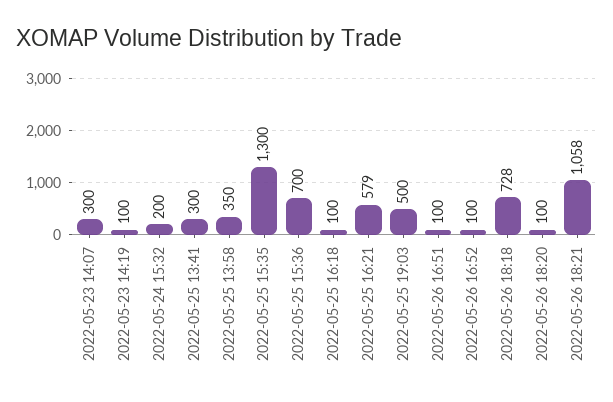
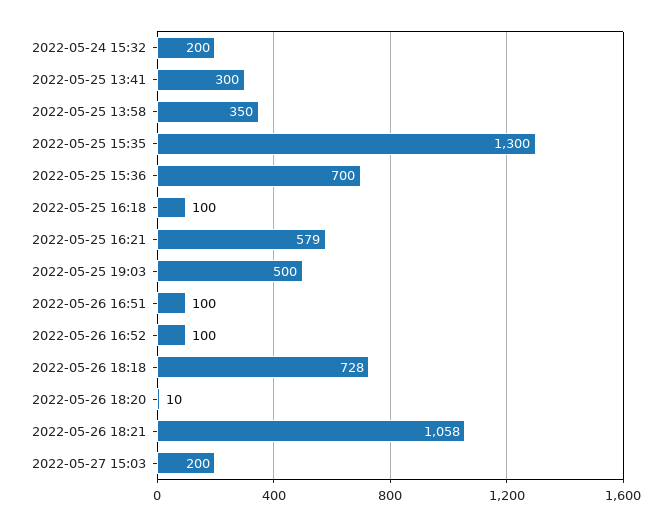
2022-05-23 14:07: 300 -> none
2022-05-23 14:19: 100 -> none
2022-05-26 18:20: 100 -> 10
2022-05-27 15:03: none -> 200

